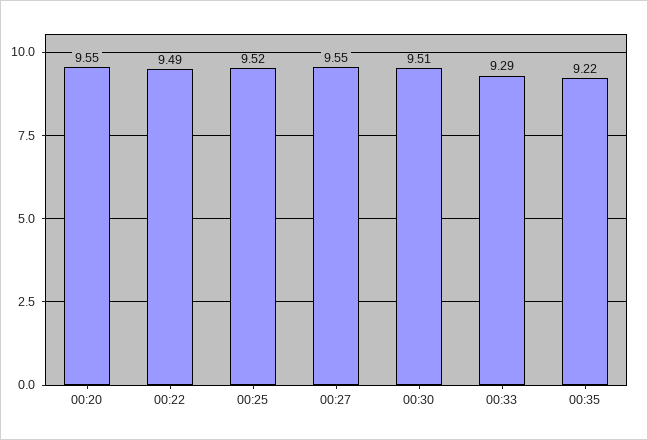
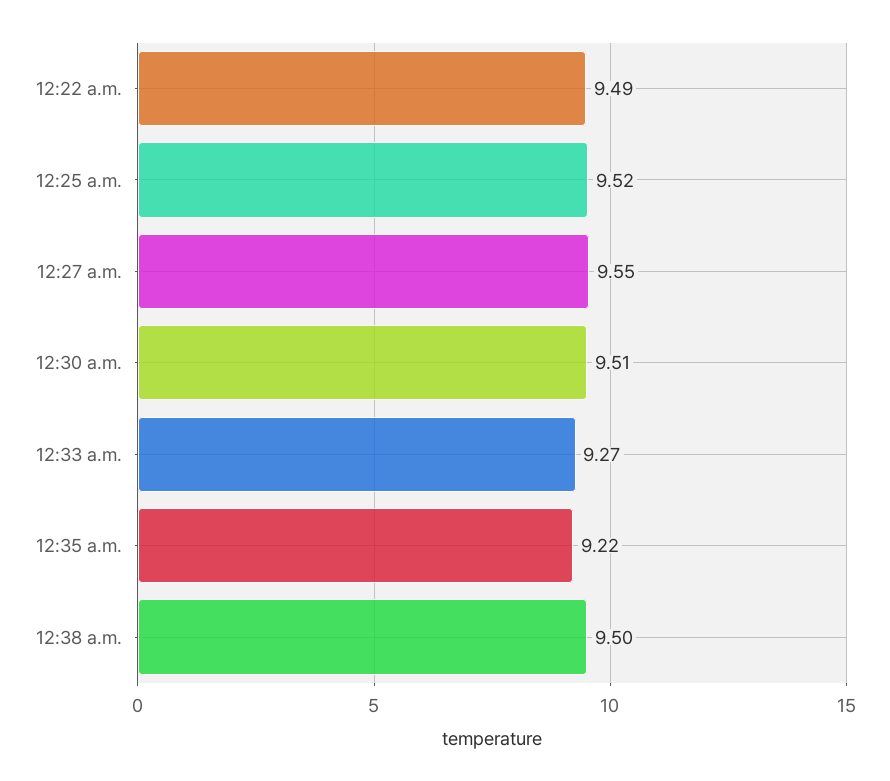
00:20: 9.55 -> none
00:33: 9.29 -> 9.27
12:38 a.m.: none -> 9.5

